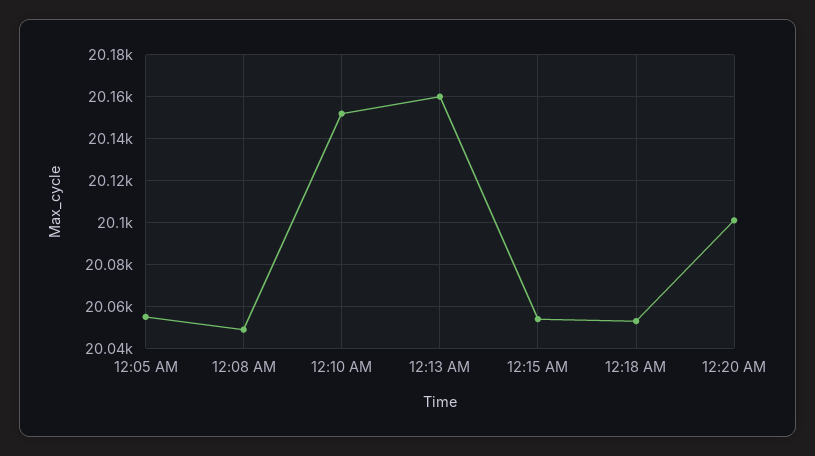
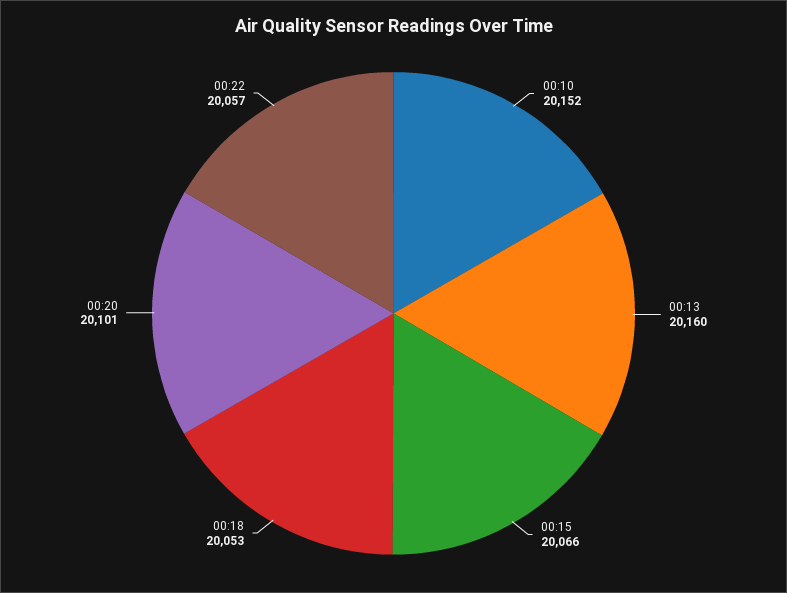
12:05 AM: 20055 -> none
12:08 AM: 20050 -> none
12:15 AM: 20055 -> 20066
00:22: none -> 20057

